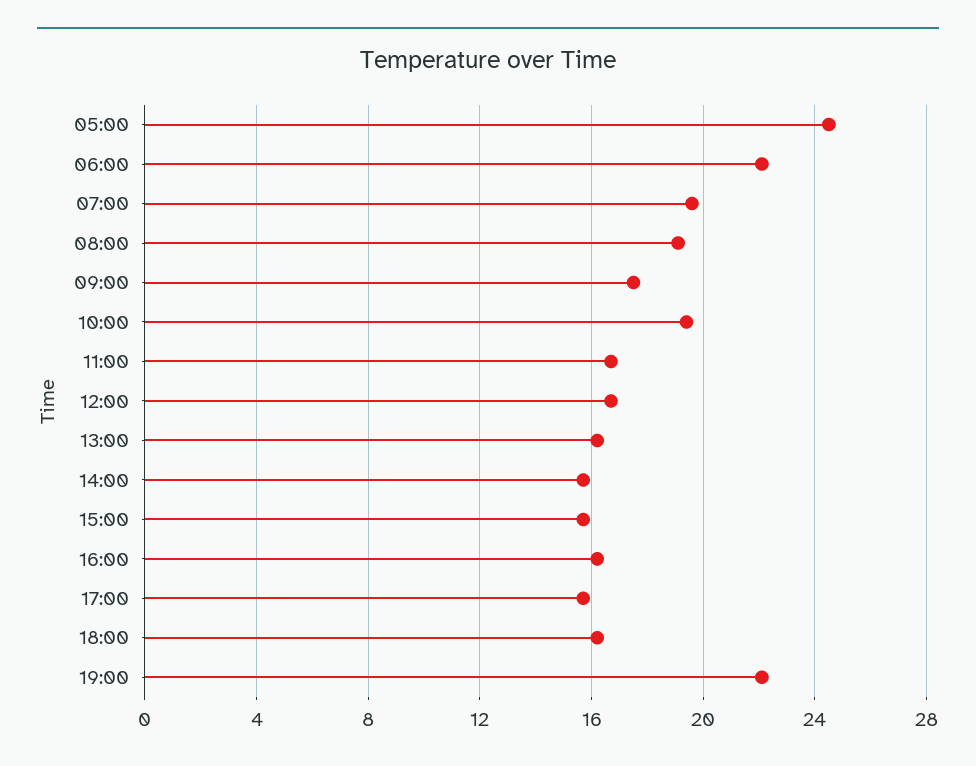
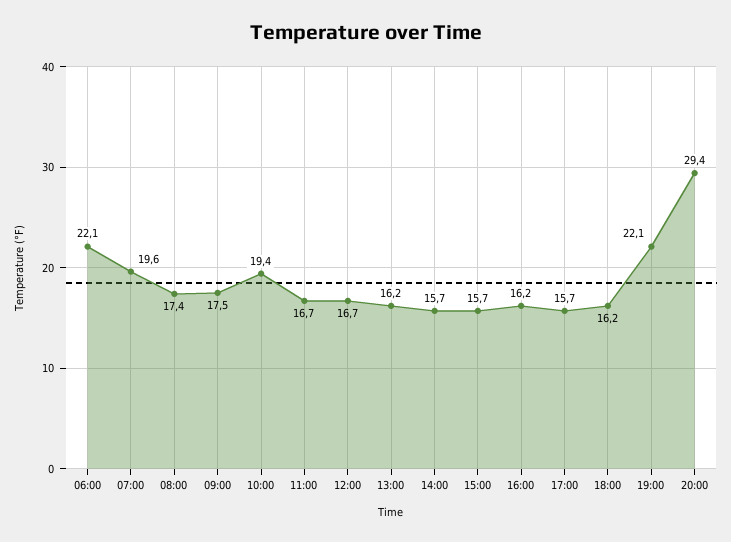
05:00: 24.5 -> none
08:00: 19 -> 17.4
20:00: none -> 29.4

